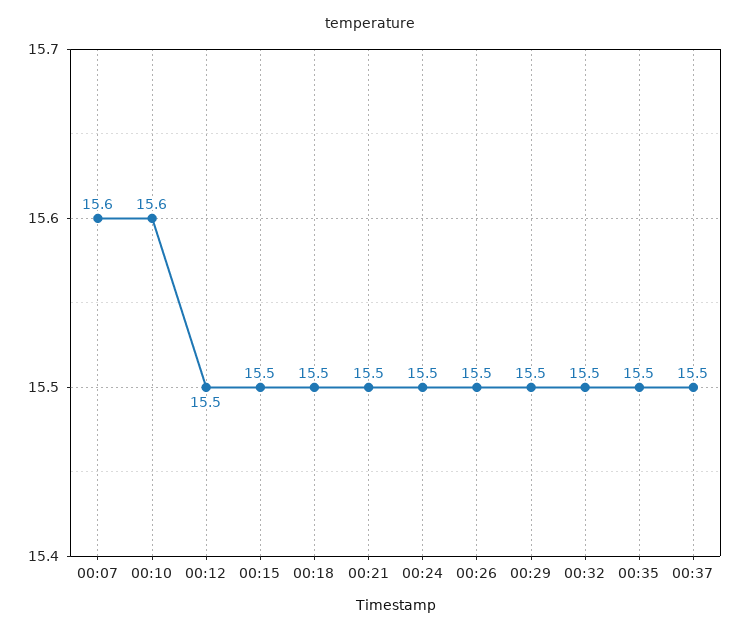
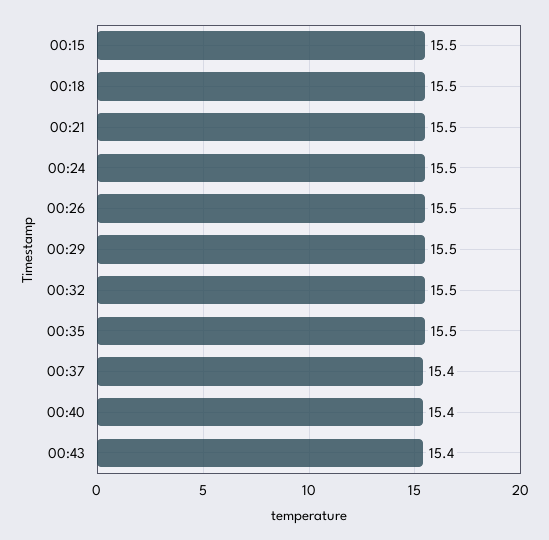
00:07: 15.6 -> none
00:10: 15.6 -> none
00:12: 15.5 -> none
00:37: 15.5 -> 15.4
00:40: none -> 15.4
00:43: none -> 15.4

